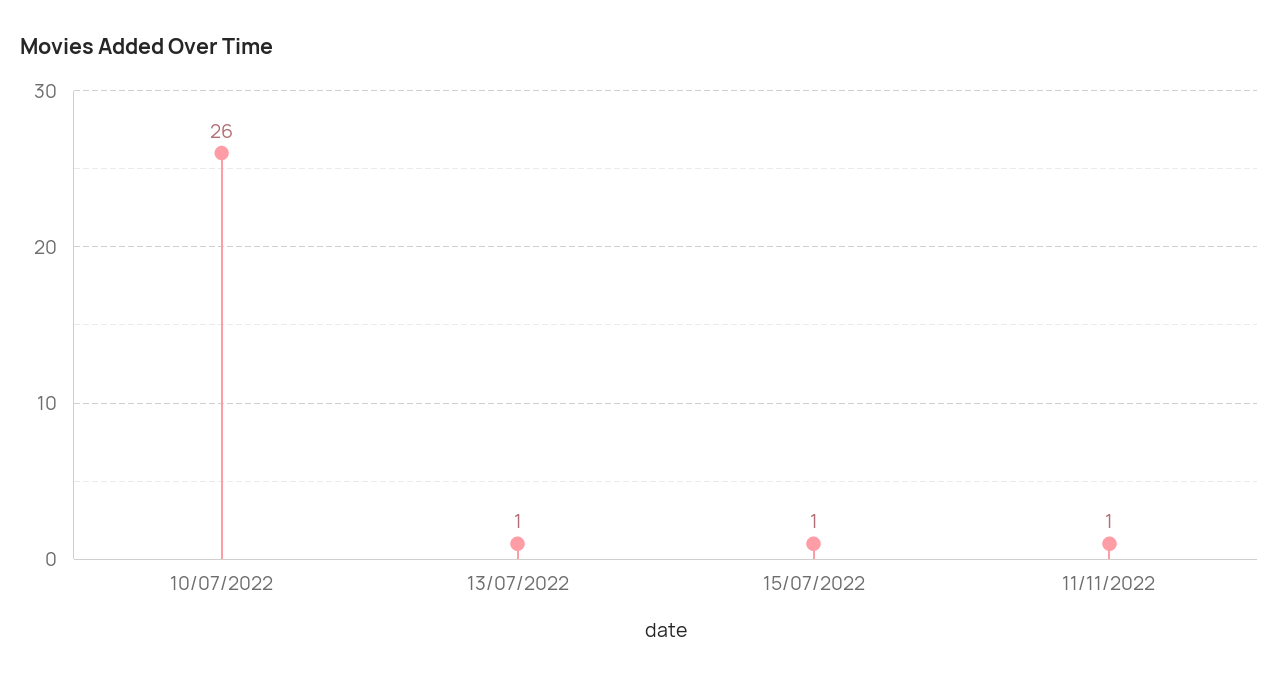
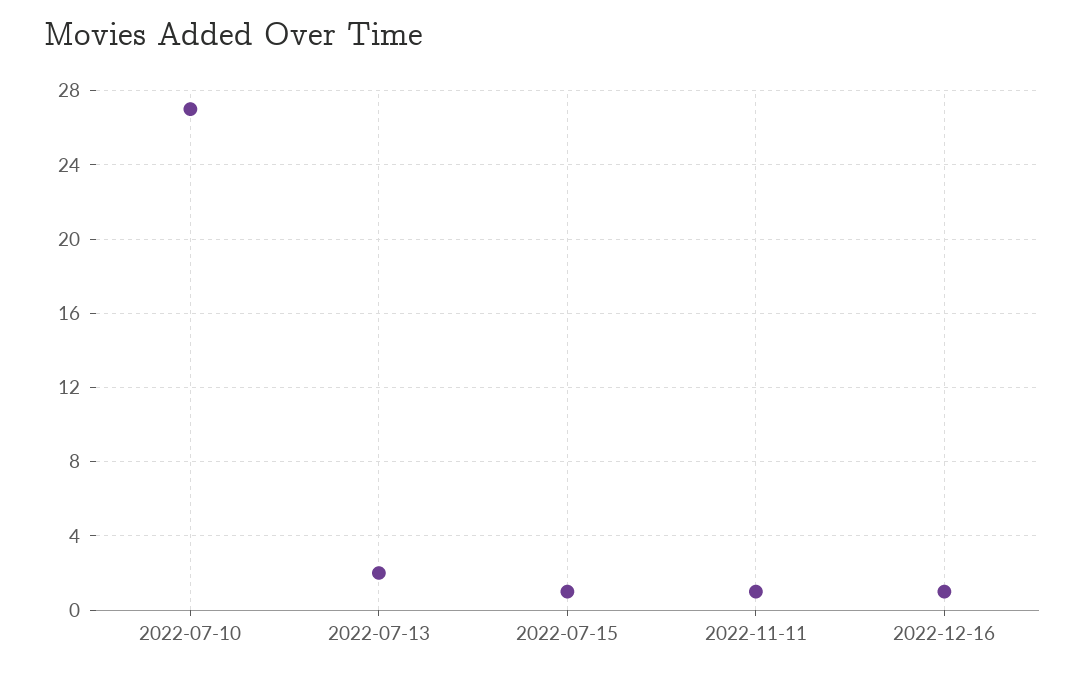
10/07/2022: 26 -> 27
13/07/2022: 1 -> 2
2022-12-16: none -> 1

